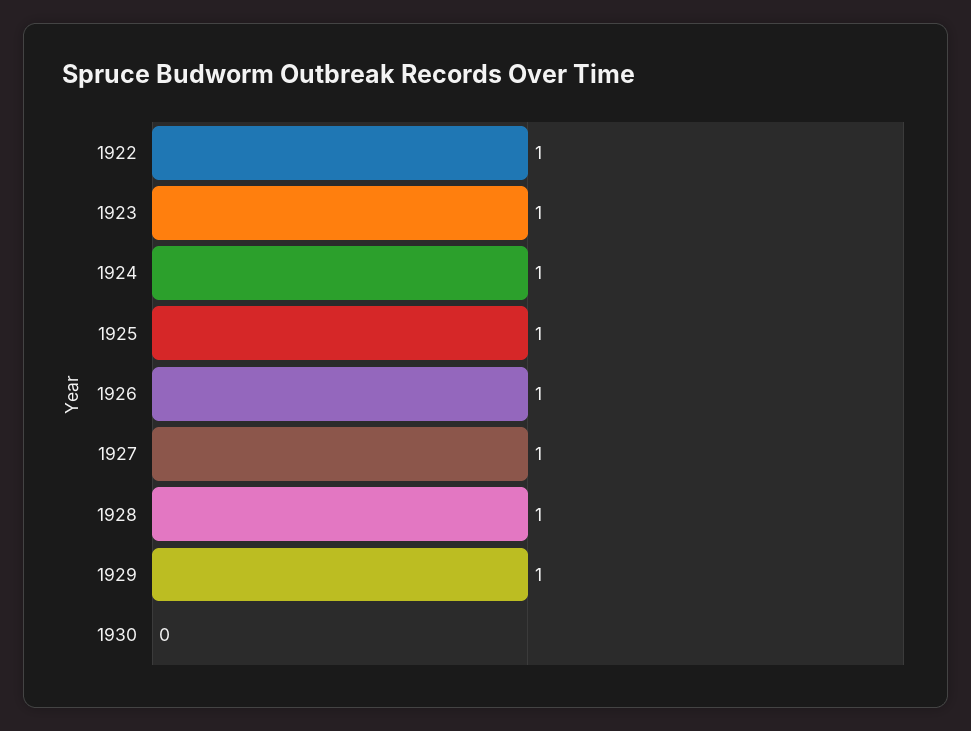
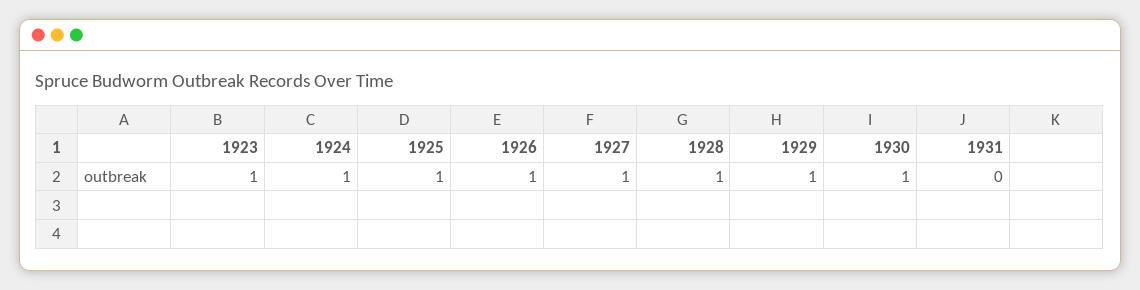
1922: 1 -> none
1930: 0 -> 1
1931: none -> 0

